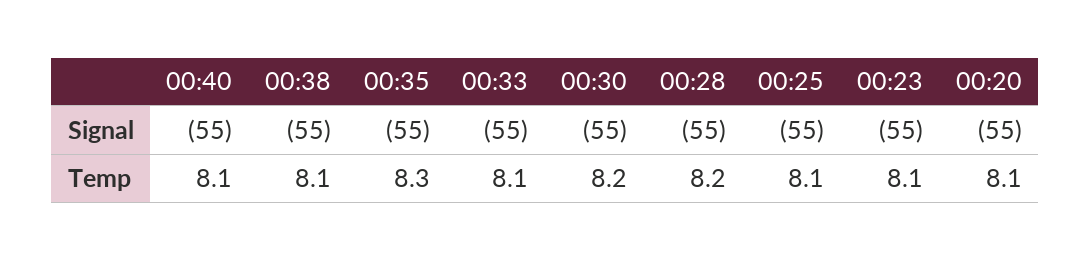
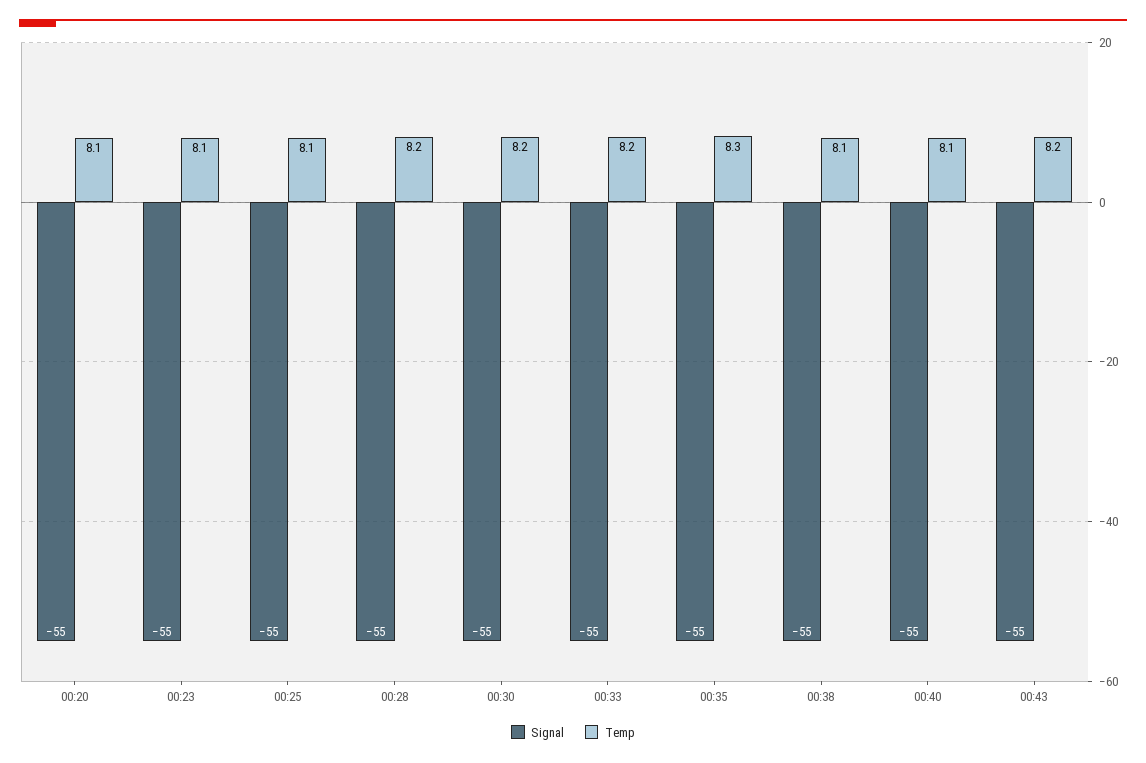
Temp, 00:33: 8.1 -> 8.2
Signal, 00:43: none -> -55
Temp, 00:43: none -> 8.2

